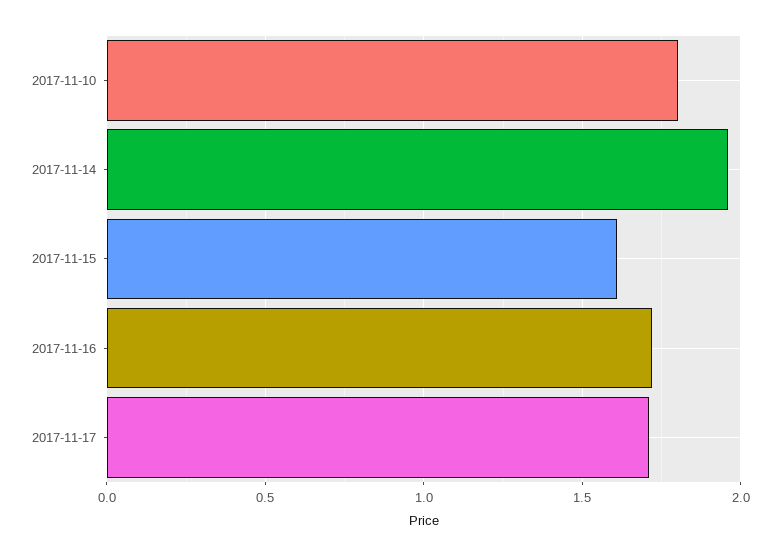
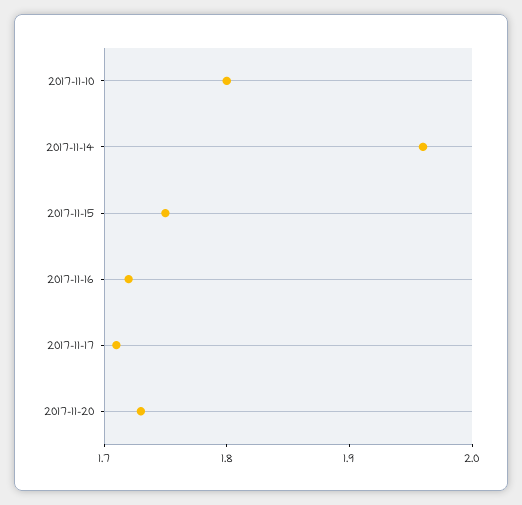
2017-11-15: 1.6 -> 1.75
2017-11-20: none -> 1.73

